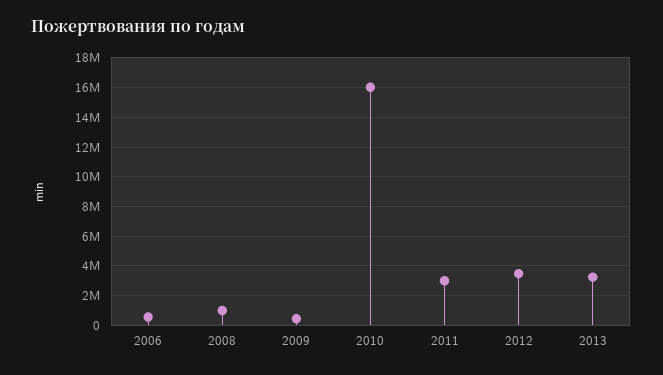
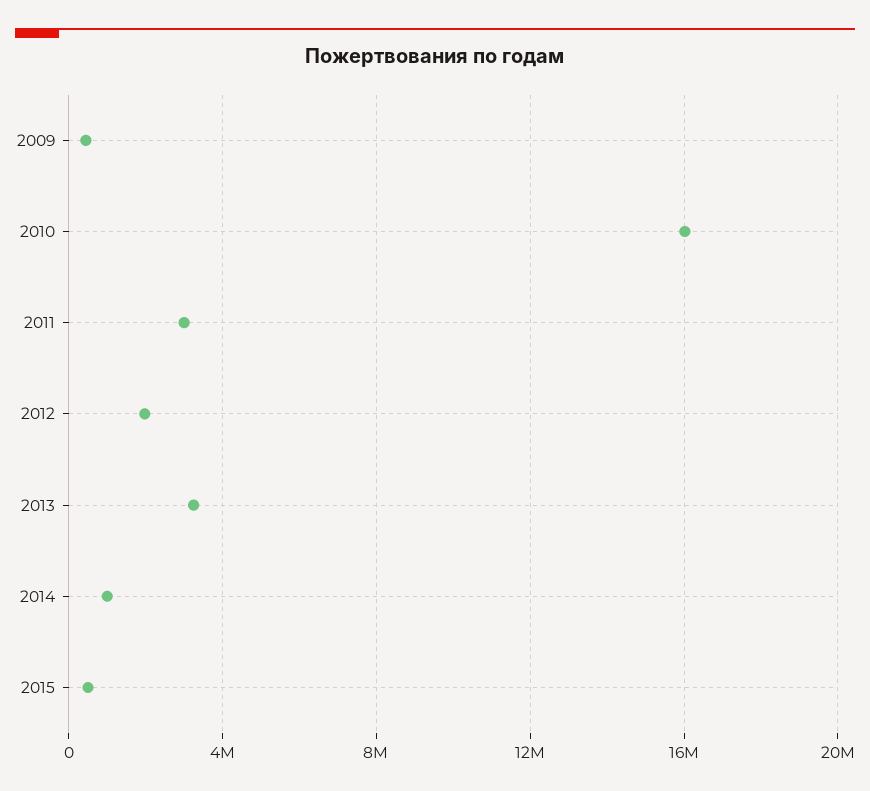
2006: 500000 -> none
2008: 1000000 -> none
2012: 3500000 -> 2000000
2014: none -> 1000000
2015: none -> 500000

